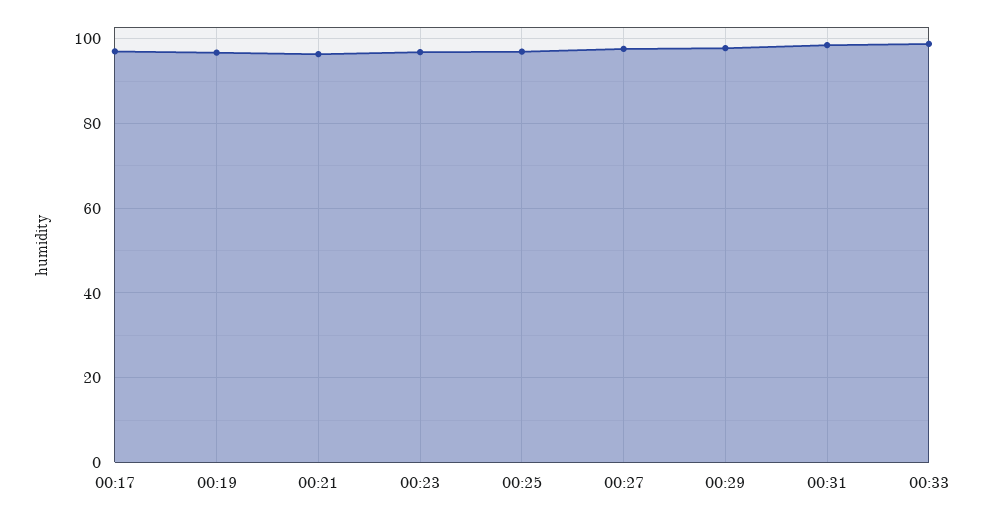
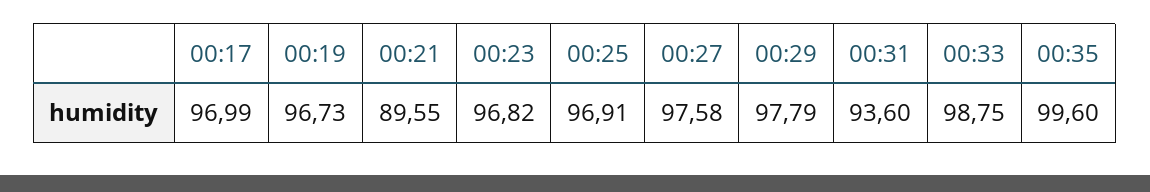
00:21: 96 -> 89.55
00:31: 98 -> 93.6
00:35: none -> 99.6

